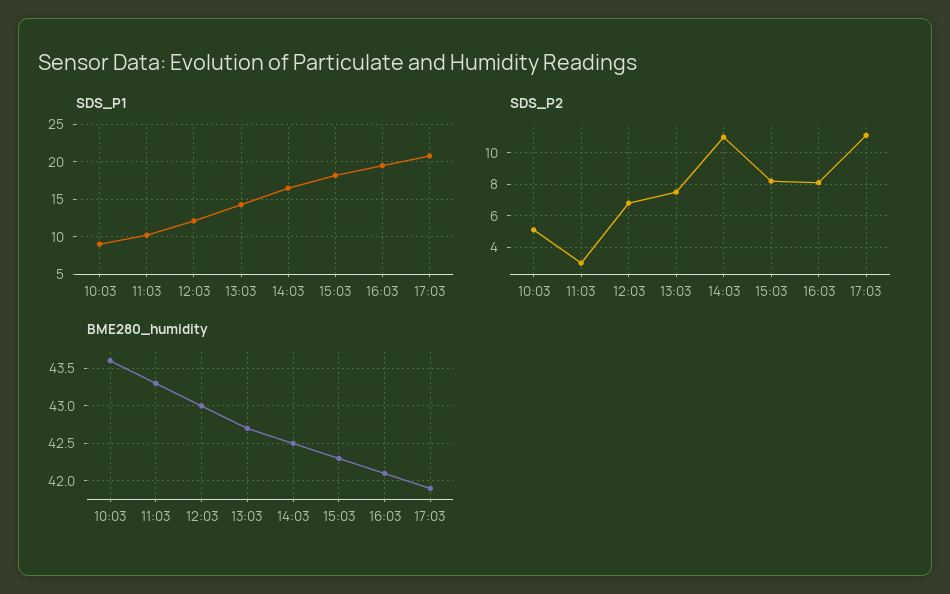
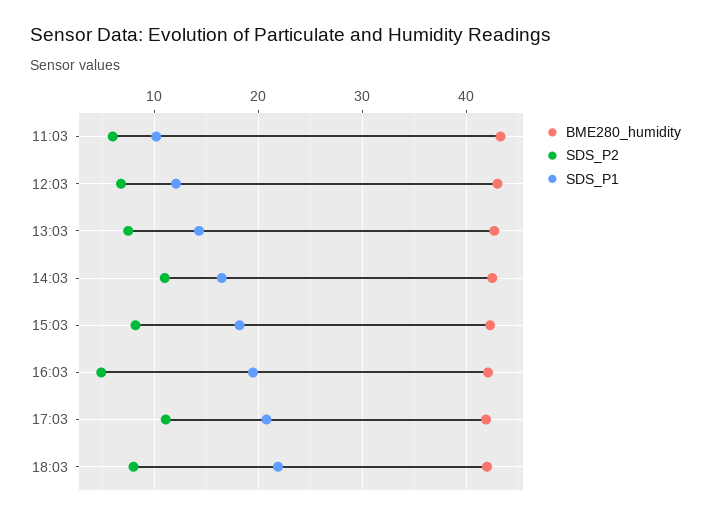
SDS_P1, 10:03: 9 -> none
SDS_P2, 10:03: 5 -> none
SDS_P2, 11:03: 3 -> 6
SDS_P2, 16:03: 8 -> 5
BME280_humidity, 10:03: 43.6 -> none
BME280_humidity, 18:03: none -> 42
SDS_P2, 18:03: none -> 8
SDS_P1, 18:03: none -> 22

